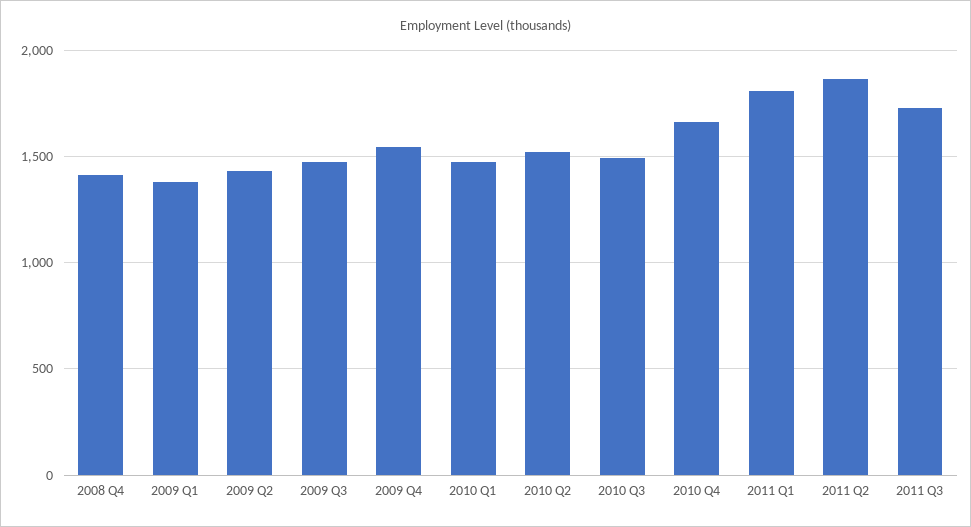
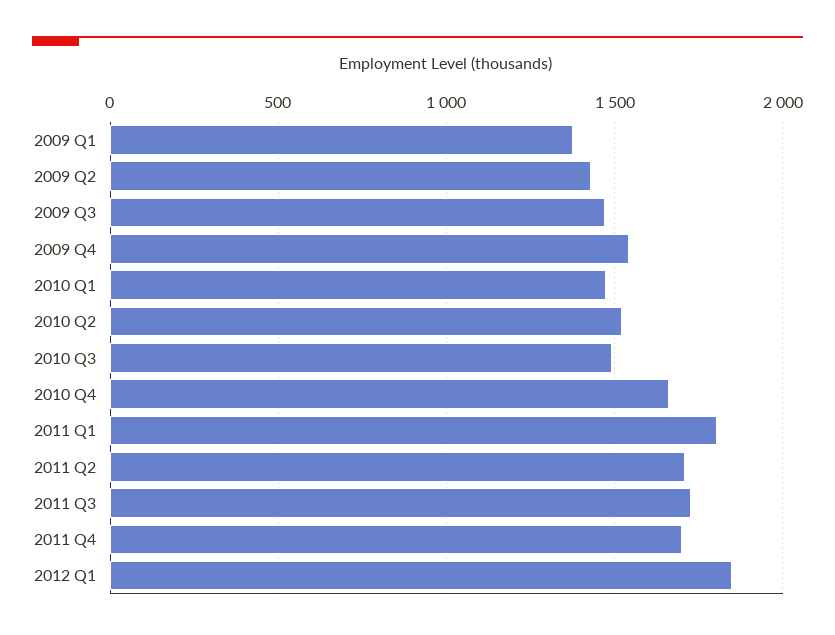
2008 Q4: 1400 -> none
2011 Q2: 1850 -> 1700
2011 Q4: none -> 1700
2012 Q1: none -> 1850

